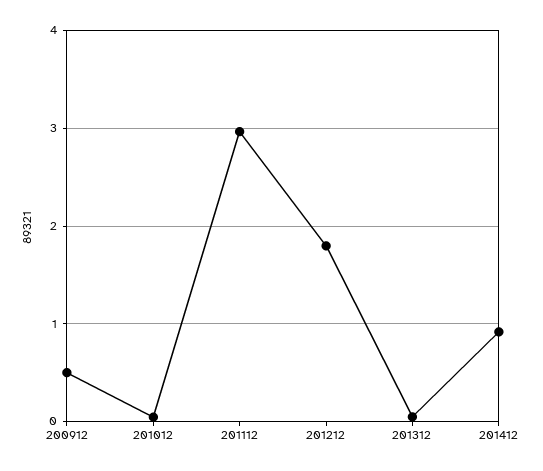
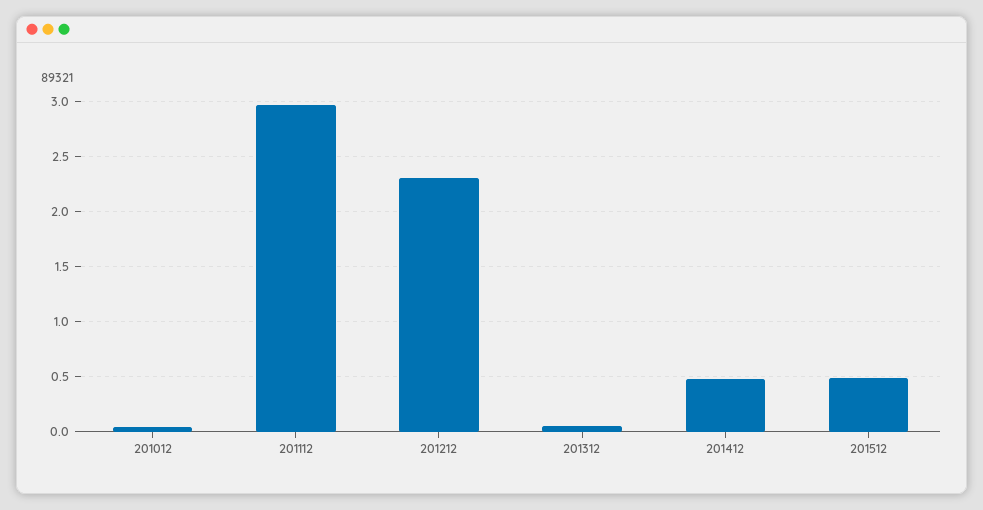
200912: 0.5 -> none
201212: 1.8 -> 2.3
201412: 0.9 -> 0.5
201512: none -> 0.5

